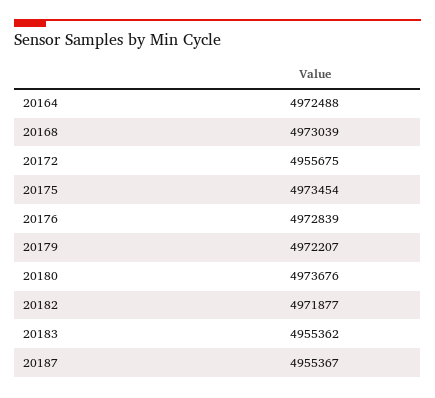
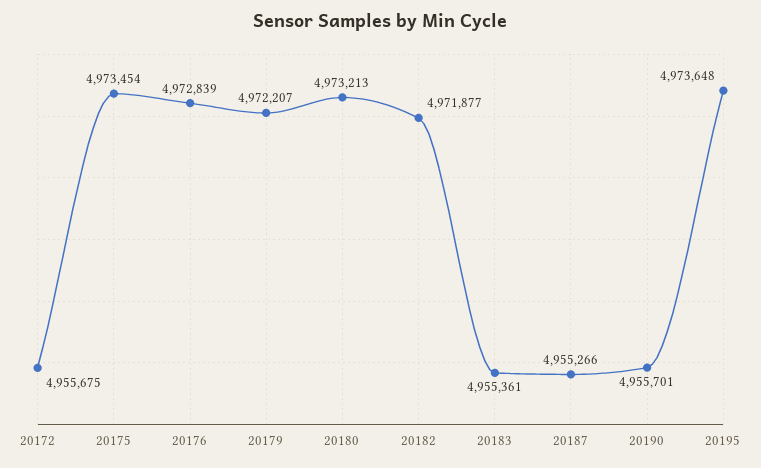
20164: 4972488 -> none
20168: 4973039 -> none
20180: 4973676 -> 4973213
20183: 4955362 -> 4955361
20187: 4955367 -> 4955266
20190: none -> 4955701
20195: none -> 4973648

